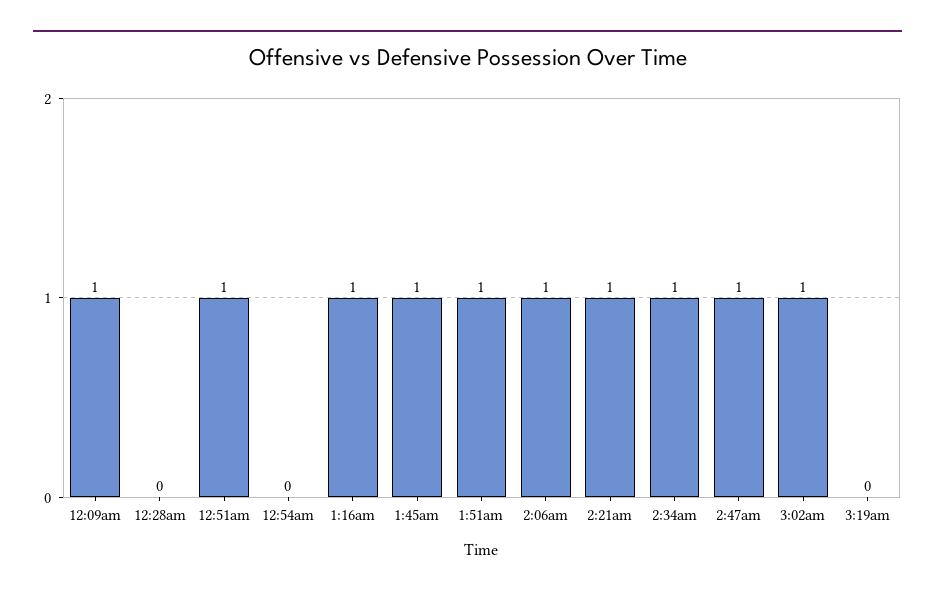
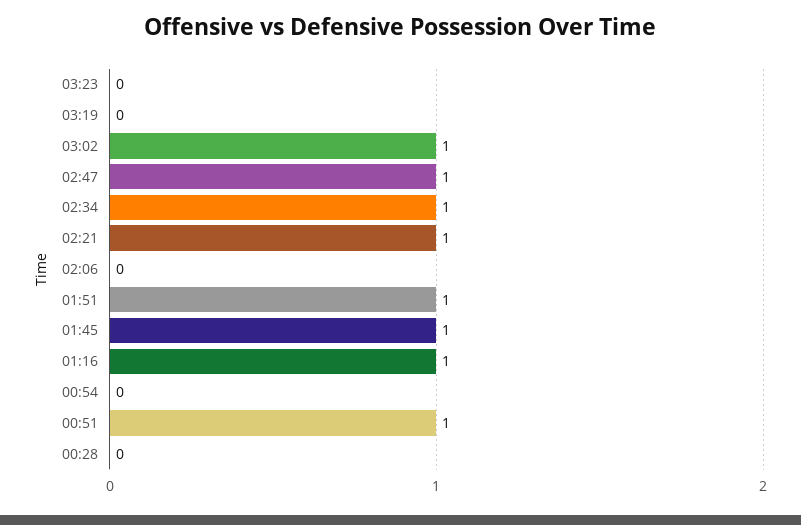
12:09am: 1 -> none
2:06am: 1 -> 0
03:23: none -> 0

